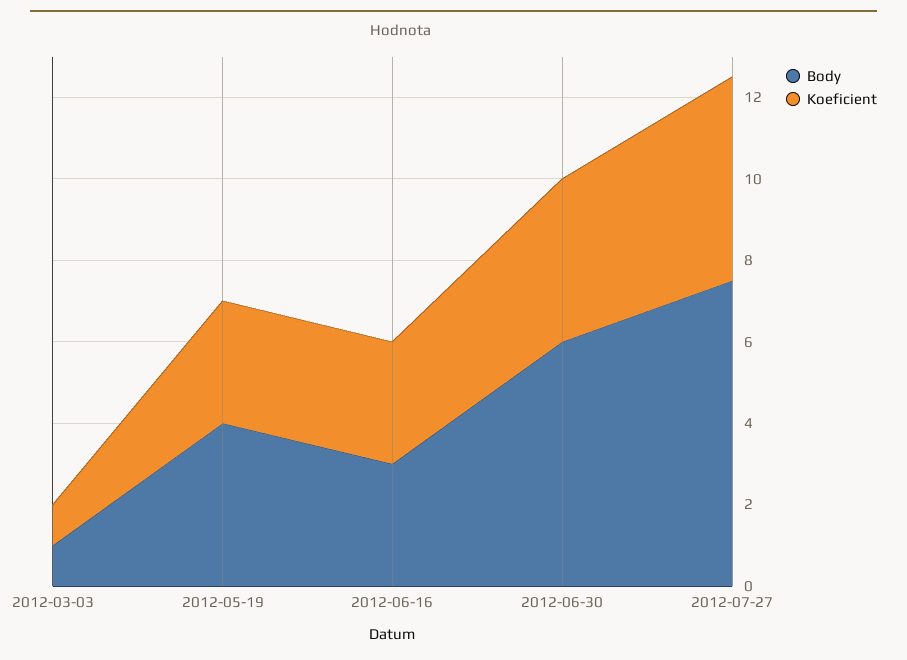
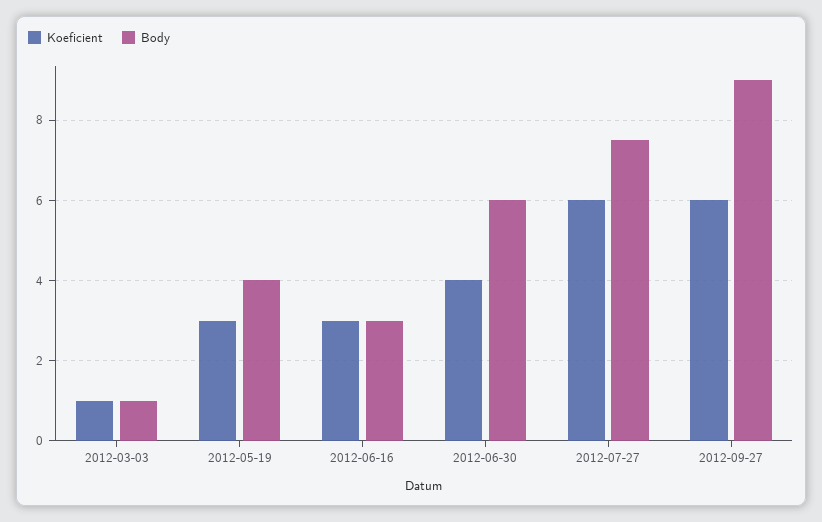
Koeficient, 2012-07-27: 5 -> 6
Koeficient, 2012-09-27: none -> 6
Body, 2012-09-27: none -> 9

